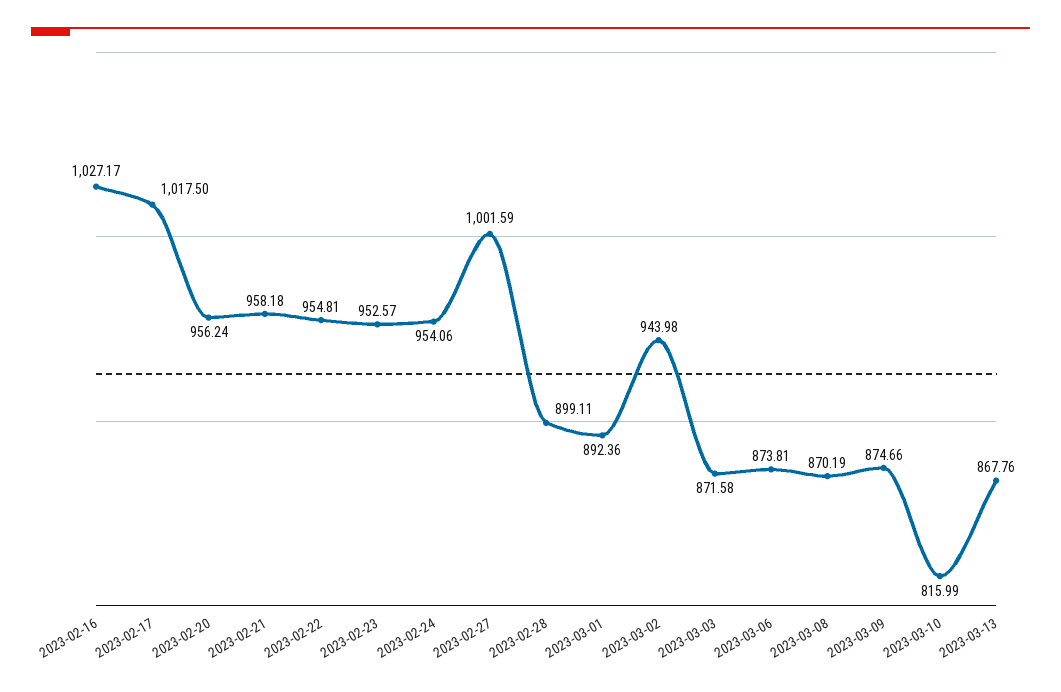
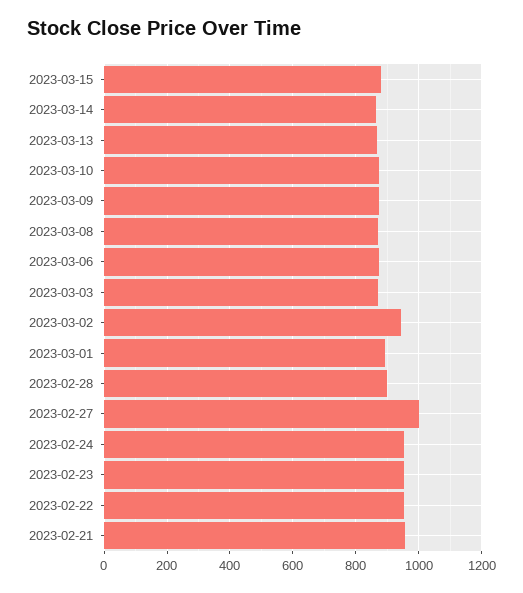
2023-02-16: 1027.17 -> none
2023-02-17: 1017.5 -> none
2023-02-20: 956.24 -> none
2023-03-10: 815.99 -> 880
2023-03-15: none -> 880
2023-03-14: none -> 860

